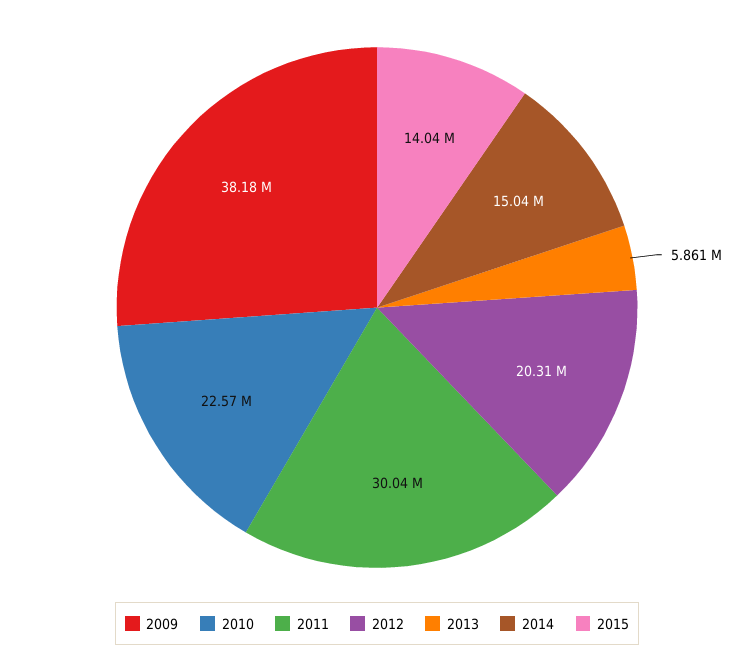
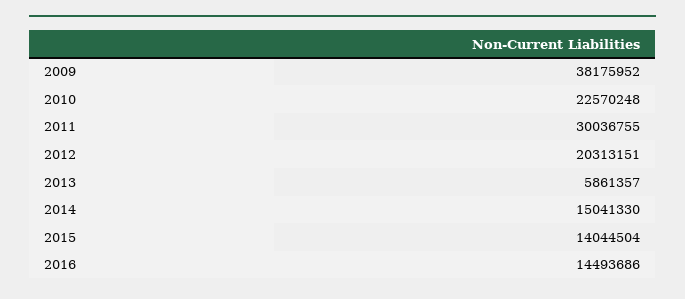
2016: none -> 14493686

